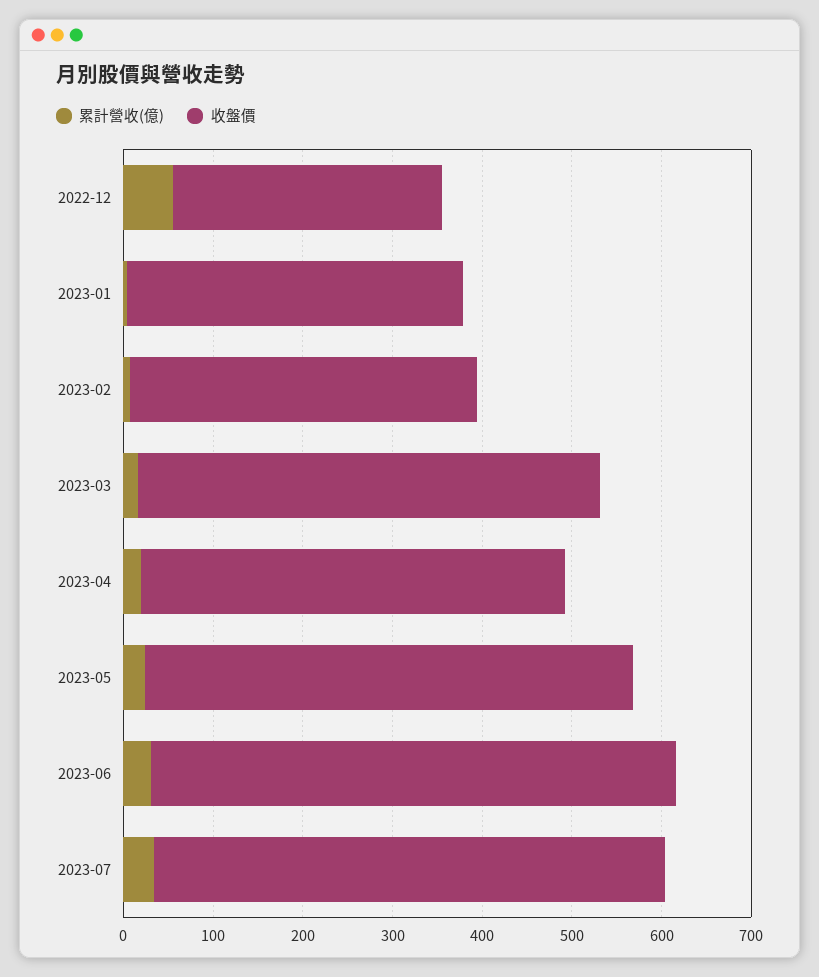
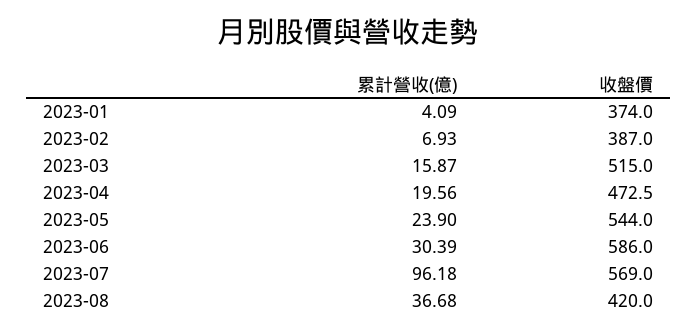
累計營收(億), 2022-12: 60 -> none
收盤價, 2022-12: 300 -> none
累計營收(億), 2023-07: 40 -> 96.18
累計營收(億), 2023-08: none -> 36.68
收盤價, 2023-08: none -> 420

